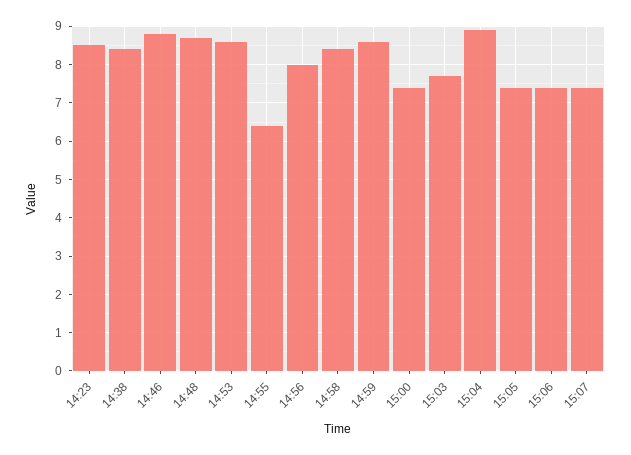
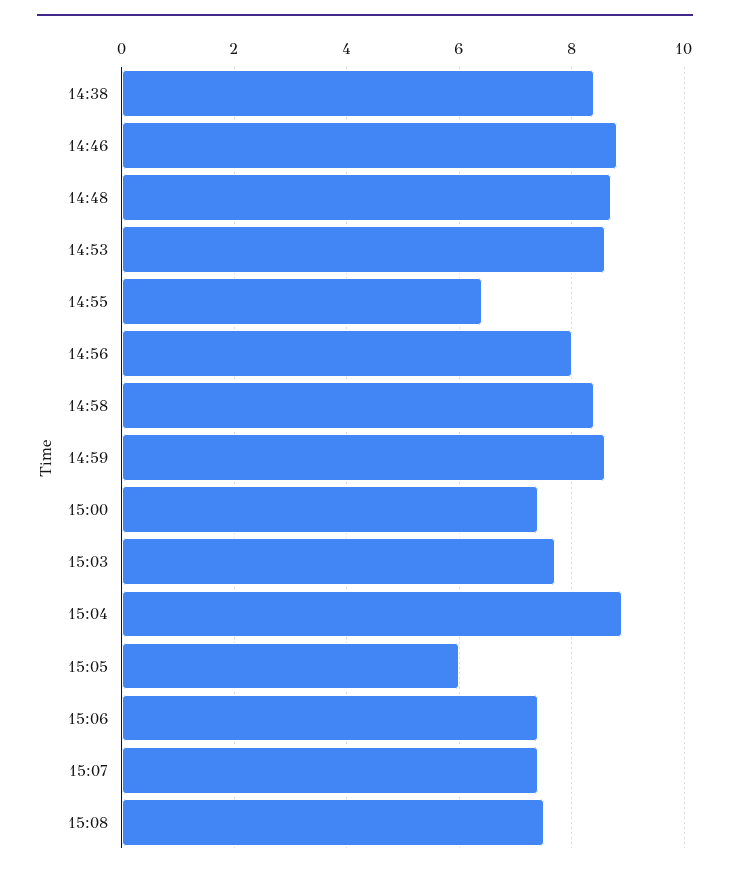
14:23: 8.5 -> none
15:05: 7.5 -> 6
15:08: none -> 7.5

